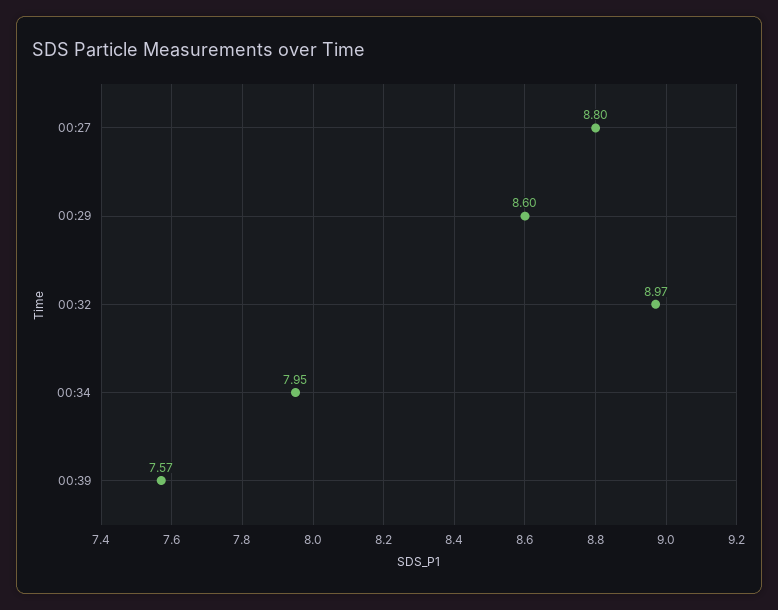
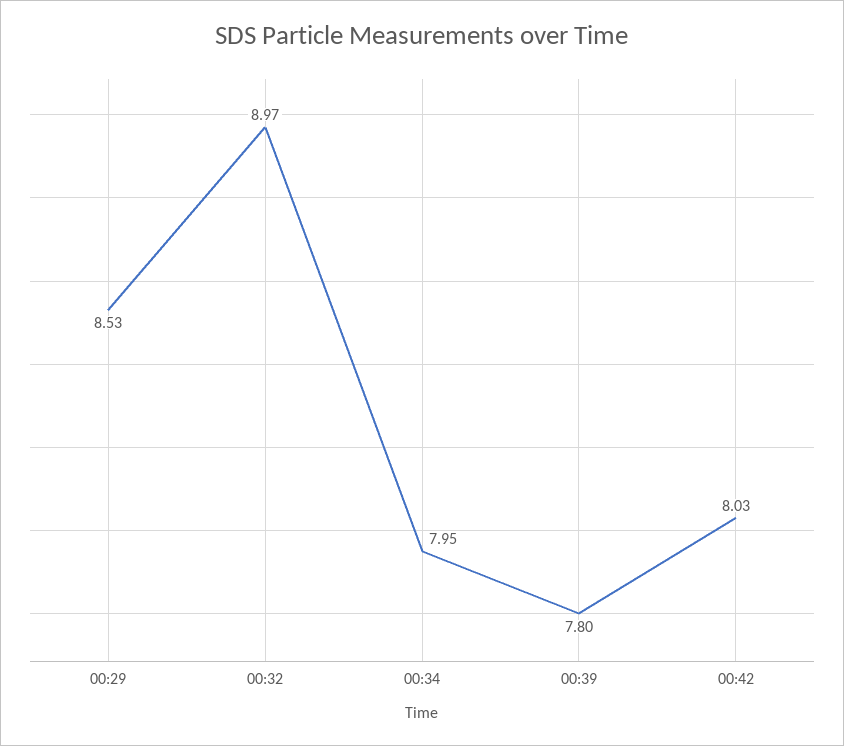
00:27: 8.8 -> none
00:29: 8.6 -> 8.53
00:39: 7.57 -> 7.8
00:42: none -> 8.03

